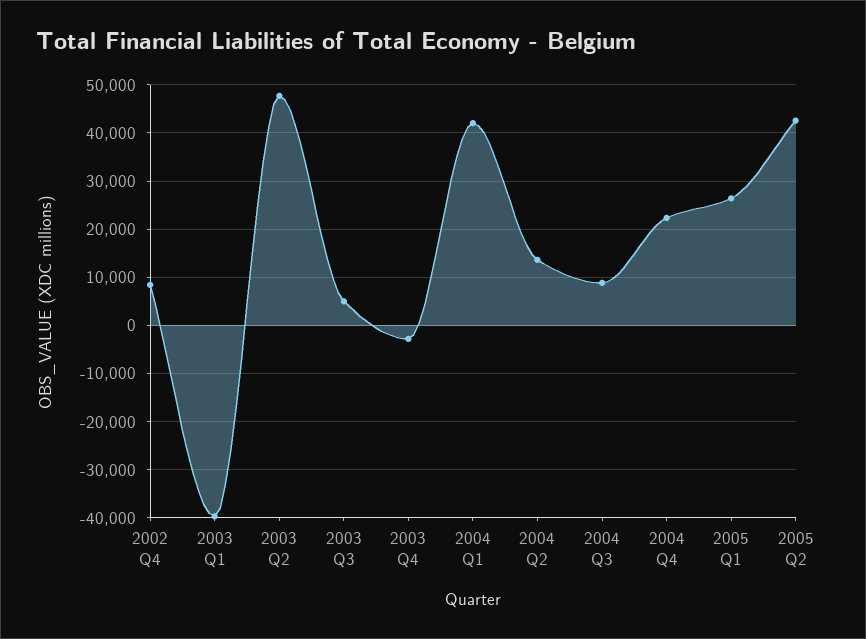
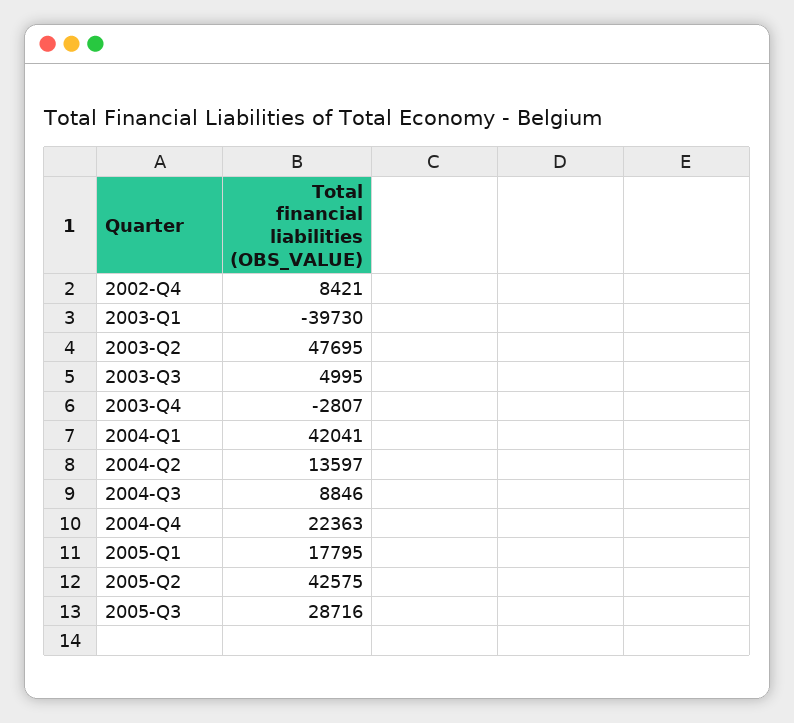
2005 Q1: 26000 -> 17795
2005-Q3: none -> 28716

